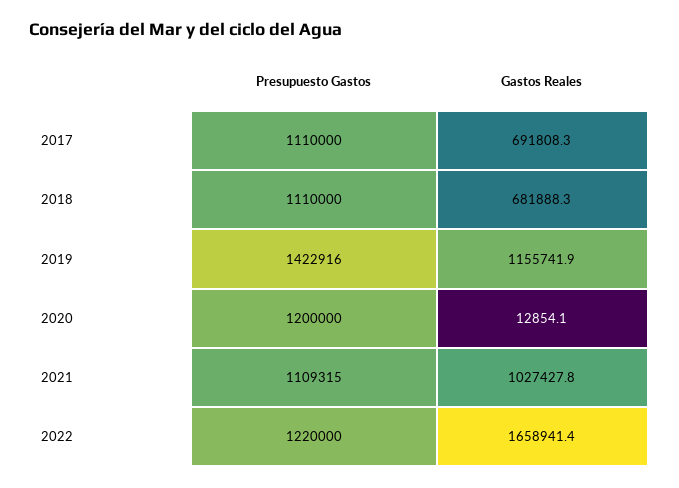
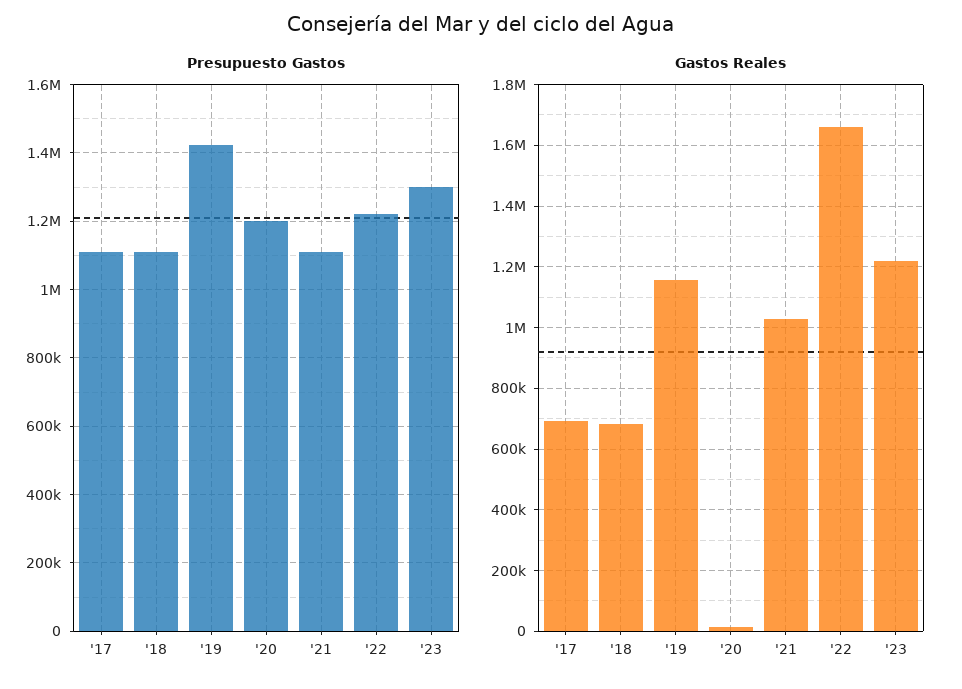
Presupuesto Gastos, '23: none -> 1300000
Gastos Reales, '23: none -> 1220000

